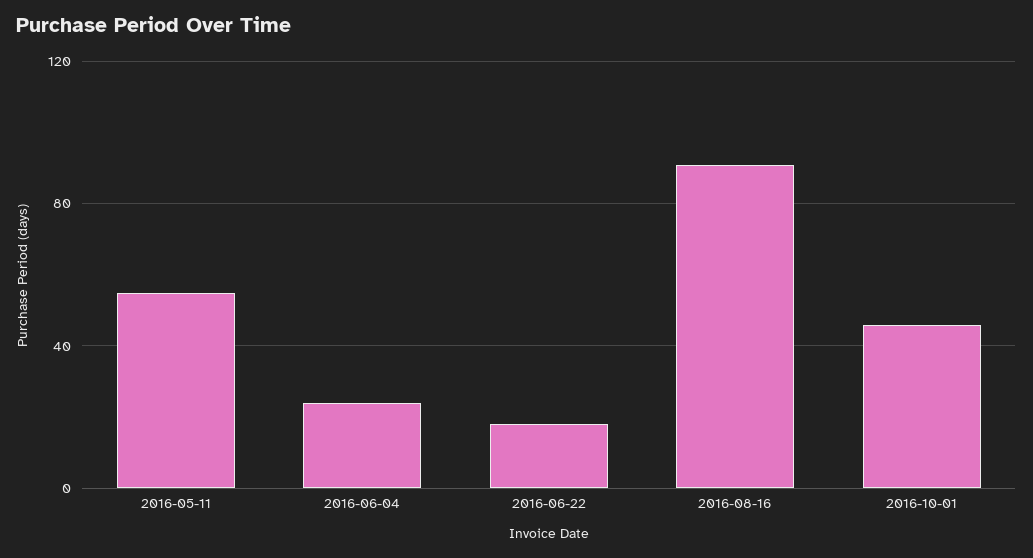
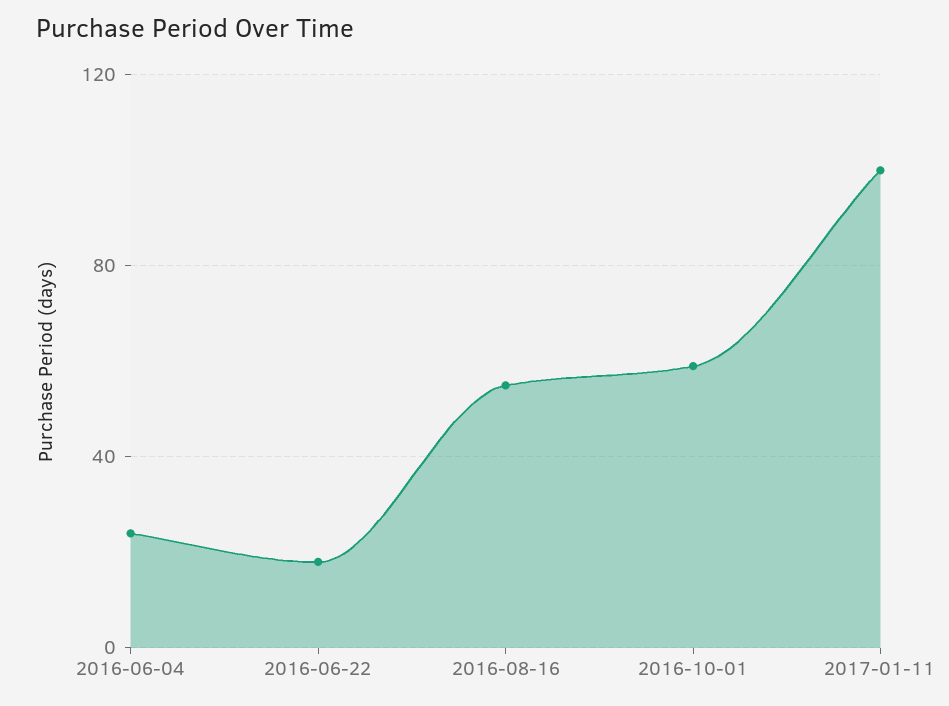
2016-05-11: 55 -> none
2016-08-16: 90 -> 55
2016-10-01: 45 -> 60
2017-01-11: none -> 100

